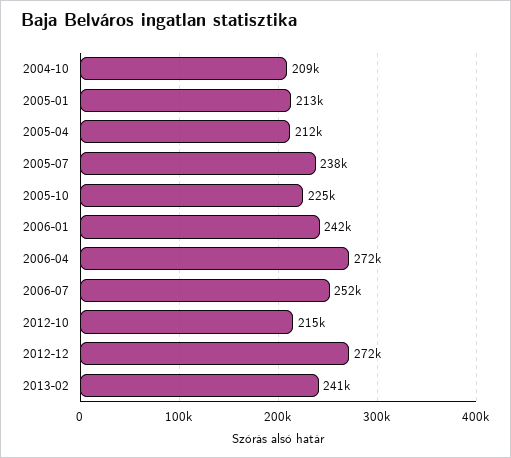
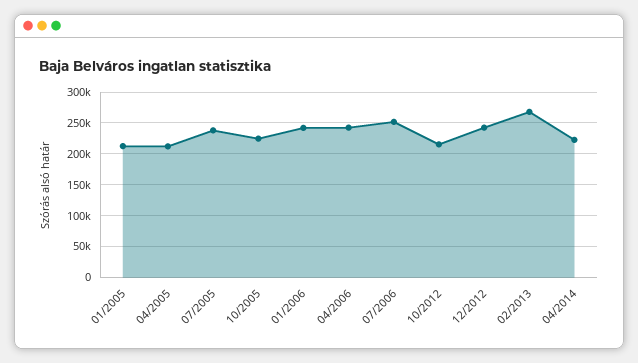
2004-10: 209000 -> none
2006-04: 272000 -> 240000
2012-12: 272000 -> 240000
2013-02: 241000 -> 270000
04/2014: none -> 220000

